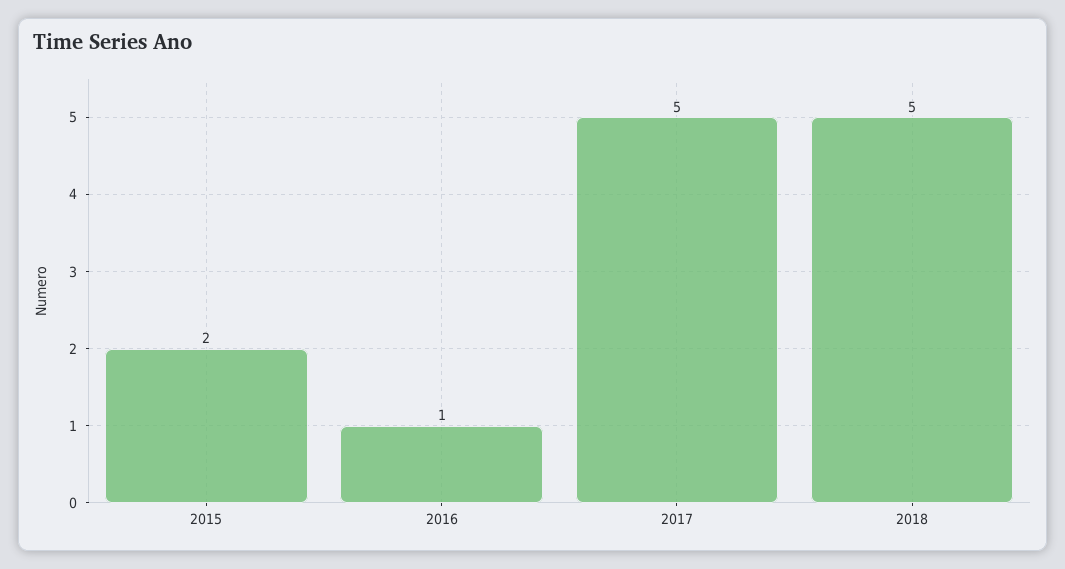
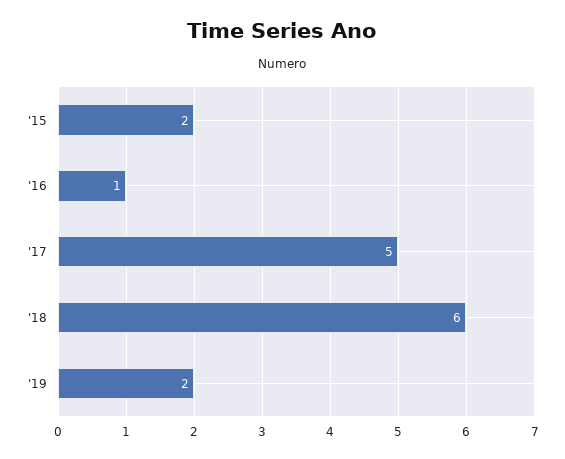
2018: 5 -> 6
'19: none -> 2

